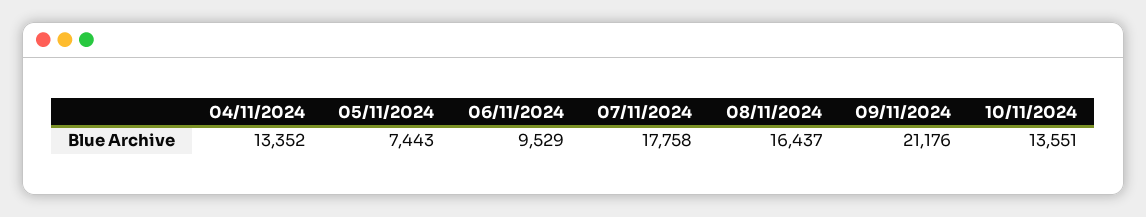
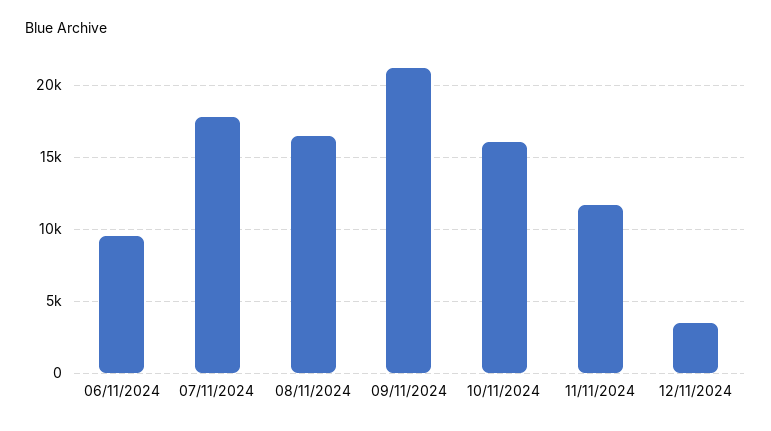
04/11/2024: 13352 -> none
05/11/2024: 7443 -> none
10/11/2024: 13551 -> 16000
11/11/2024: none -> 11500
12/11/2024: none -> 3500

